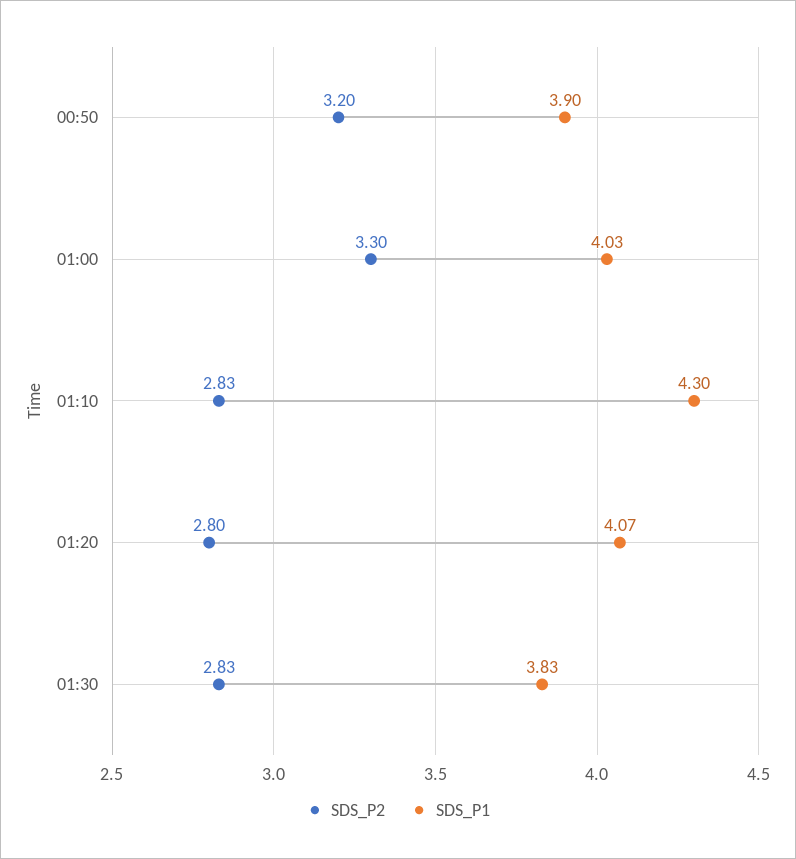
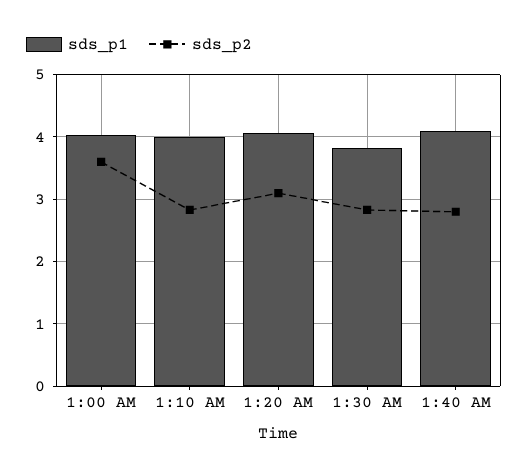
SDS_P2, 00:50: 3.2 -> none
SDS_P1, 00:50: 3.9 -> none
SDS_P2, 01:00: 3.3 -> 3.6
SDS_P1, 01:10: 4.3 -> 4
SDS_P2, 01:20: 2.8 -> 3.1
SDS_P1, 1:40 AM: none -> 4.1
SDS_P2, 1:40 AM: none -> 2.8

